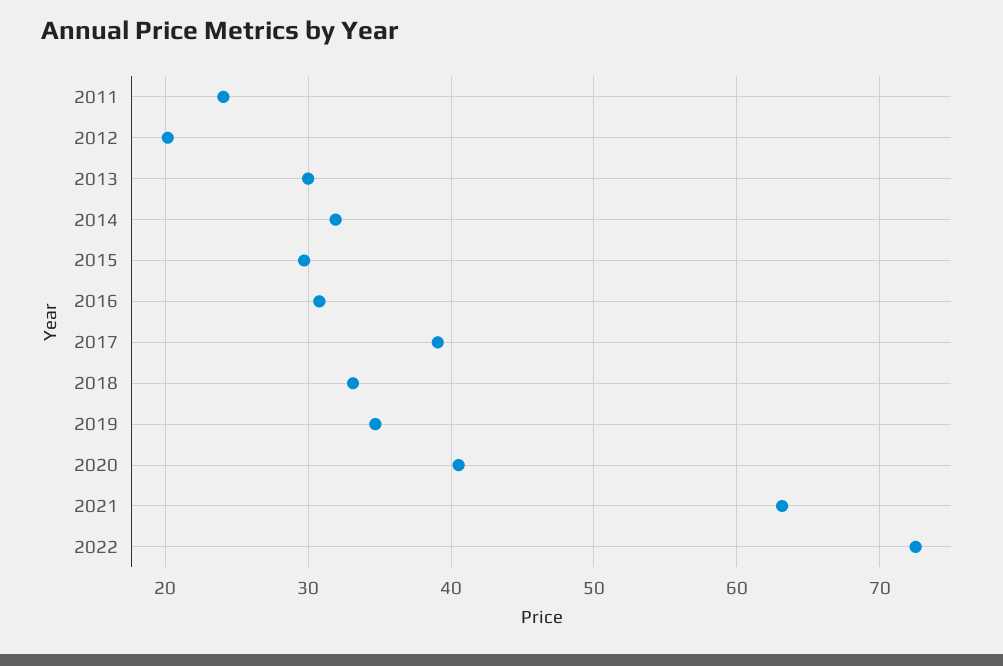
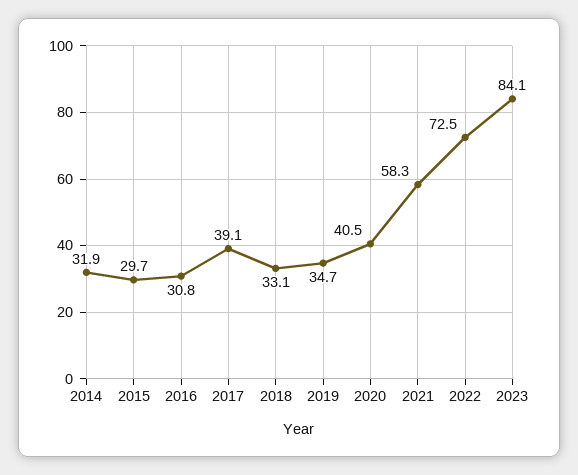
2011: 24 -> none
2012: 20 -> none
2013: 30 -> none
2021: 63 -> 58.3
2023: none -> 84.1

